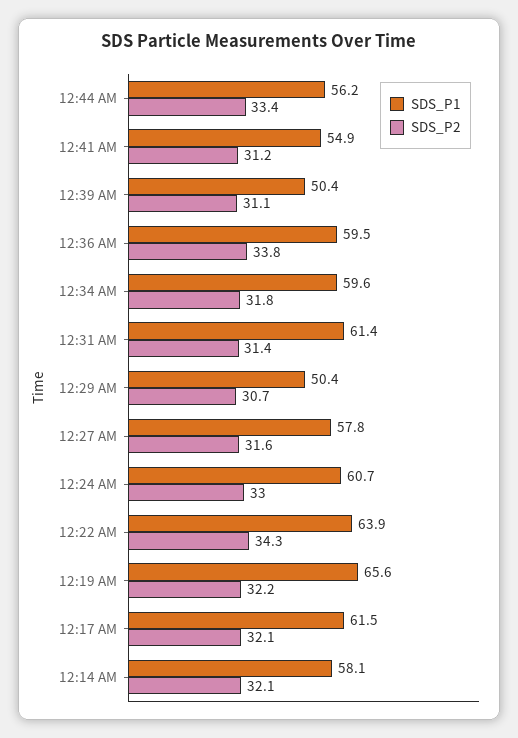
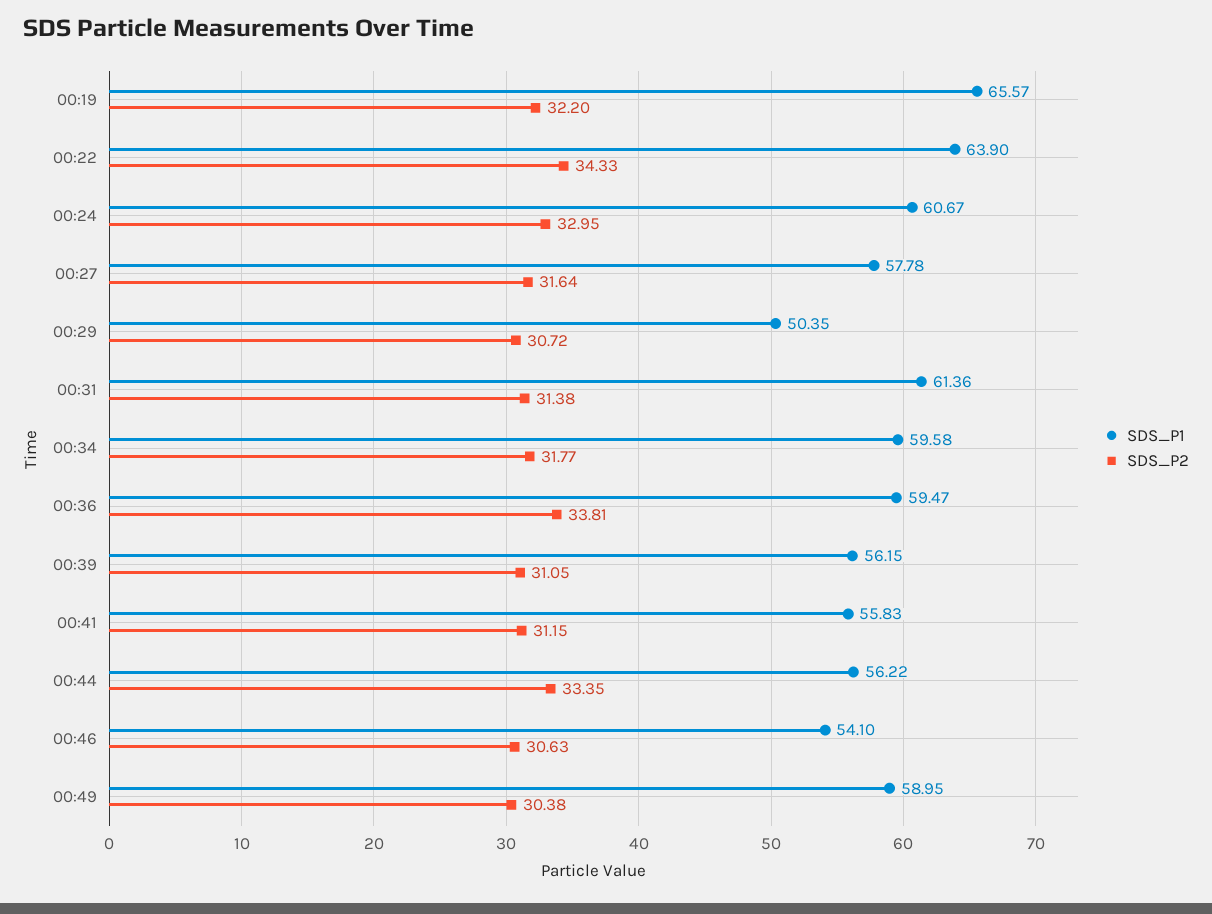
SDS_P1, 12:41 AM: 54.9 -> 55.83
SDS_P1, 12:39 AM: 50.4 -> 56.15
SDS_P1, 12:17 AM: 61.5 -> none
SDS_P2, 12:17 AM: 32.1 -> none
SDS_P1, 12:14 AM: 58.1 -> none
SDS_P2, 12:14 AM: 32.1 -> none
SDS_P1, 00:46: none -> 54.1
SDS_P2, 00:46: none -> 30.63
SDS_P1, 00:49: none -> 58.95
SDS_P2, 00:49: none -> 30.38

